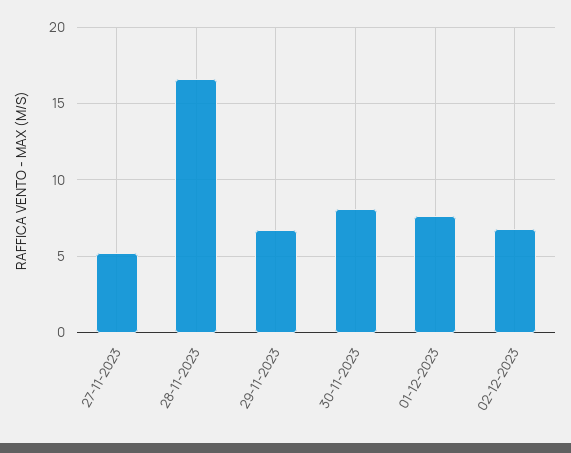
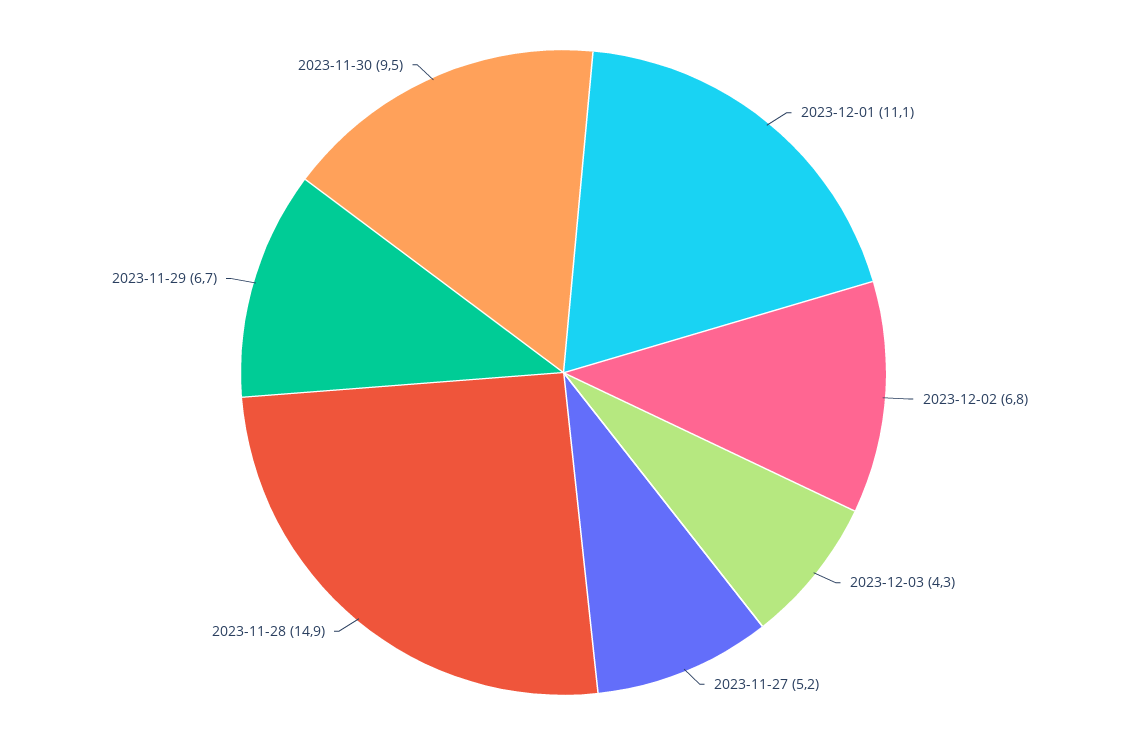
28-11-2023: 16.5 -> 14.9
30-11-2023: 8 -> 9.5
01-12-2023: 7.5 -> 11.1
2023-12-03: none -> 4.3

